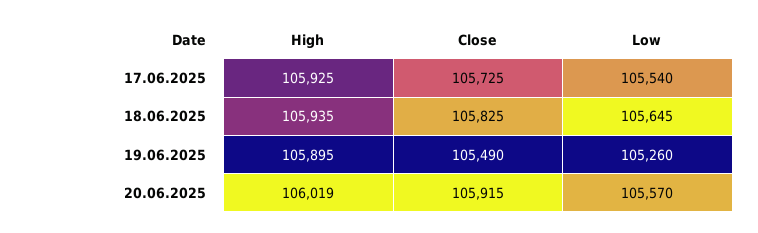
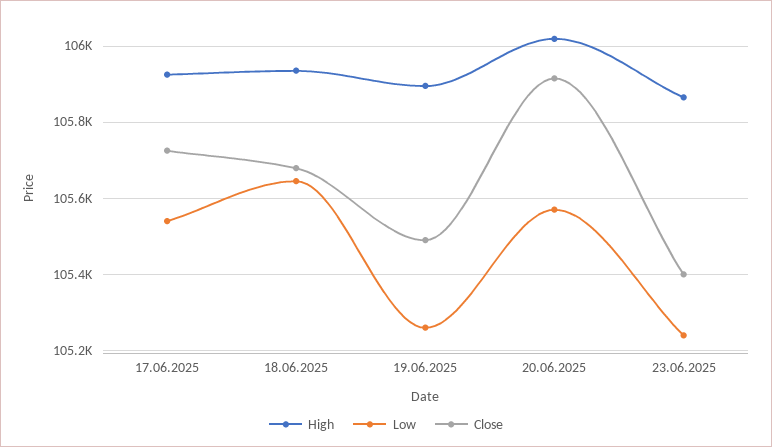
Close, 18.06.2025: 105825 -> 105680
High, 23.06.2025: none -> 105860
Low, 23.06.2025: none -> 105240
Close, 23.06.2025: none -> 105400

